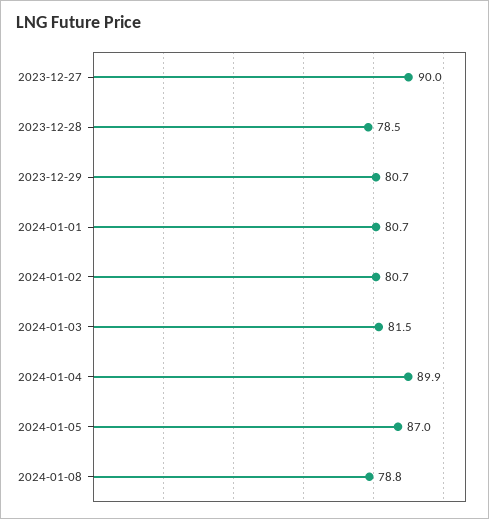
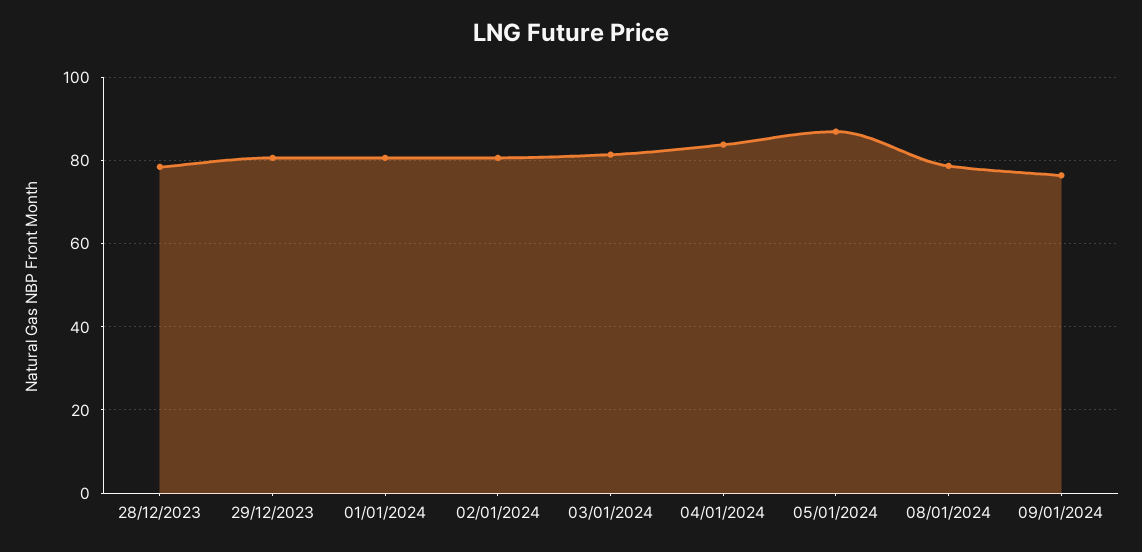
2023-12-27: 90 -> none
2024-01-04: 89.9 -> 84
09/01/2024: none -> 76

